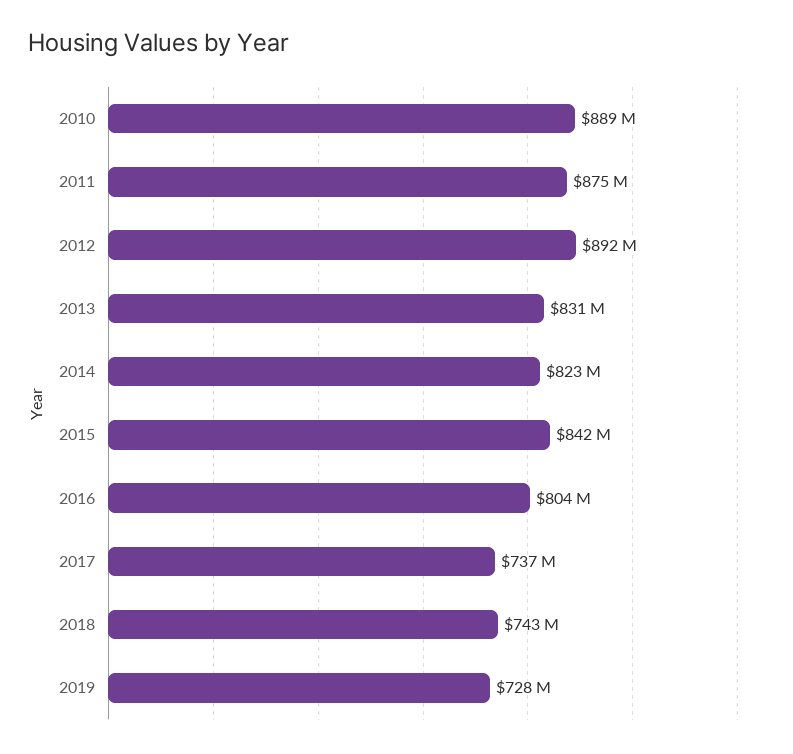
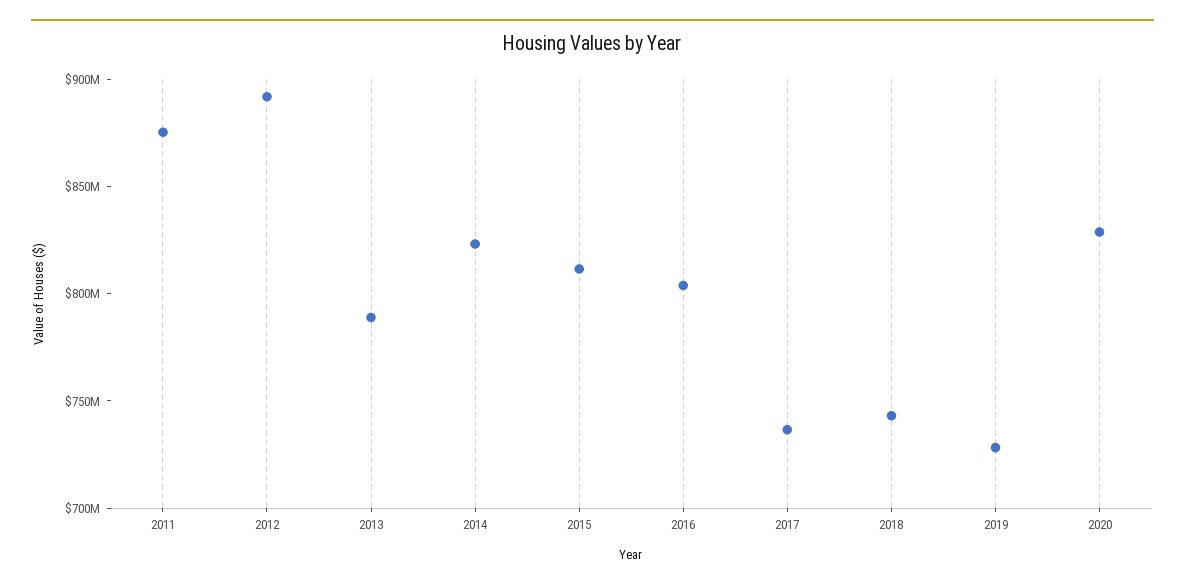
2010: 889000000 -> none
2013: 831000000 -> 790000000
2015: 842000000 -> 810000000
2020: none -> 830000000

